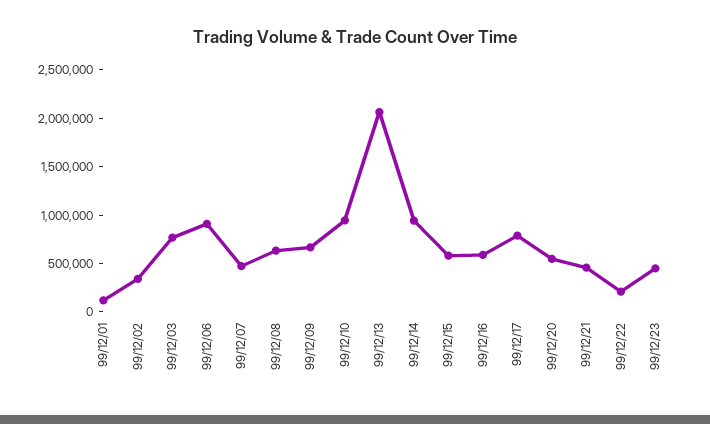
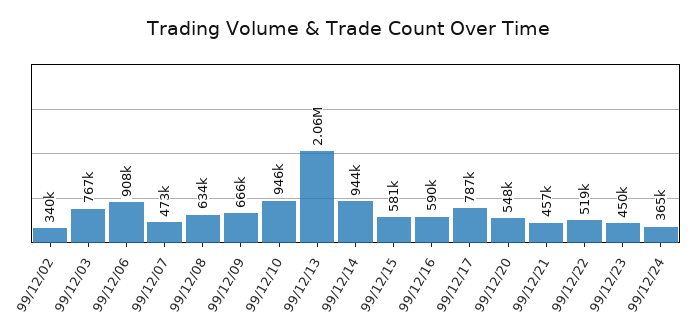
99/12/01: 100000 -> none
99/12/22: 200000 -> 519000
99/12/24: none -> 365000

